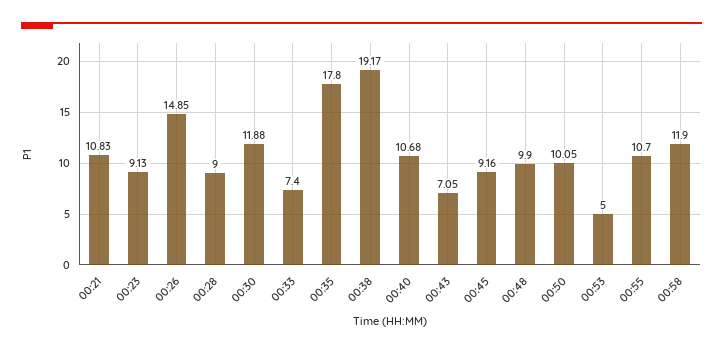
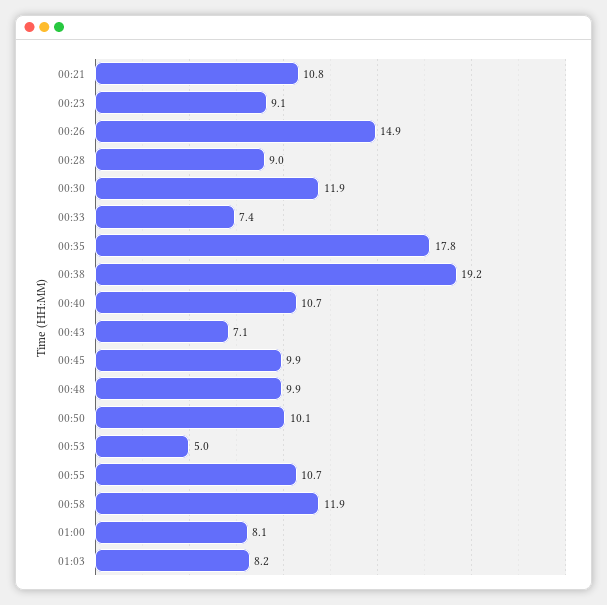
00:45: 9.16 -> 9.9
01:00: none -> 8.1
01:03: none -> 8.2

